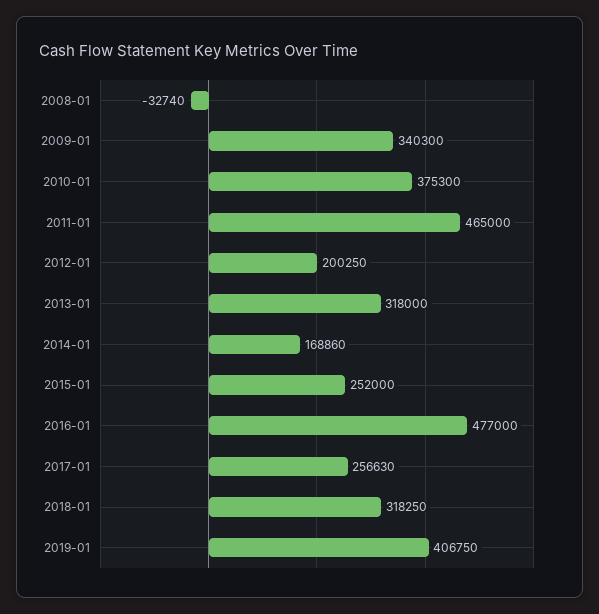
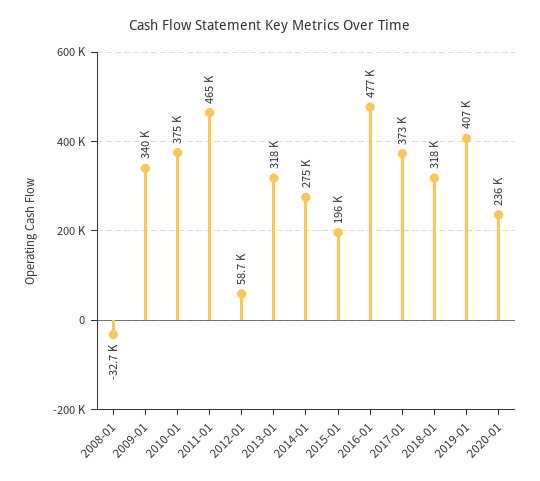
2012-01: 200250 -> 58700
2014-01: 168860 -> 275000
2015-01: 252000 -> 196000
2017-01: 256630 -> 373000
2020-01: none -> 236000

